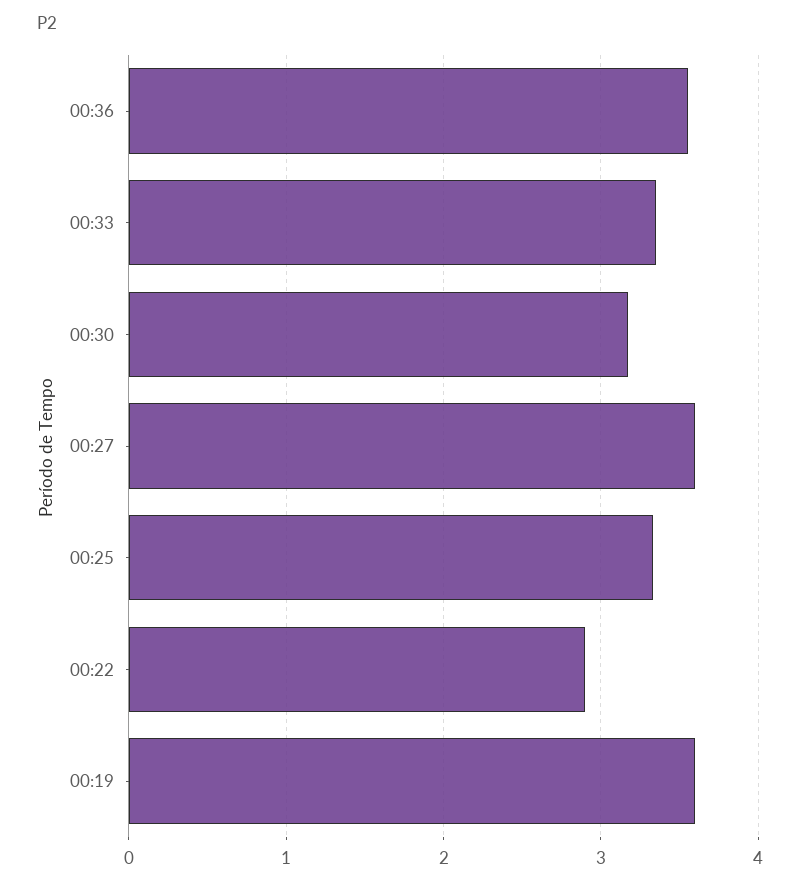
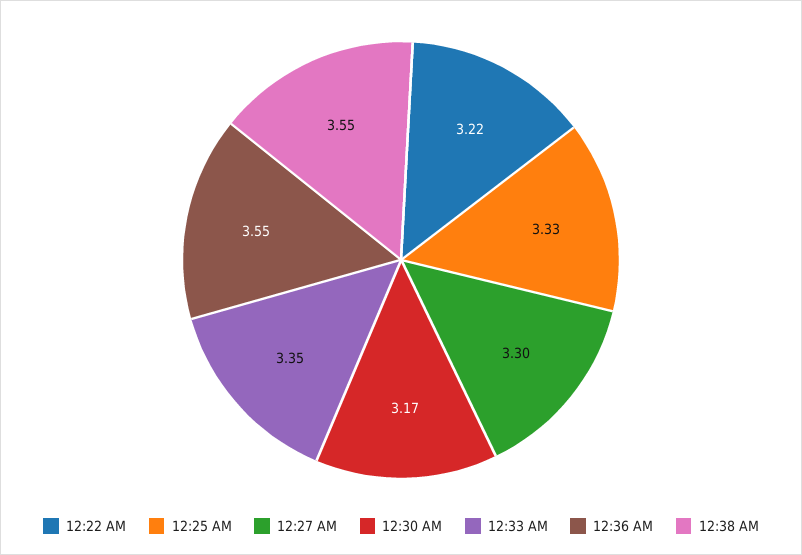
00:27: 3.6 -> 3.3
00:22: 2.9 -> 3.22
00:19: 3.6 -> none
12:38 AM: none -> 3.55

